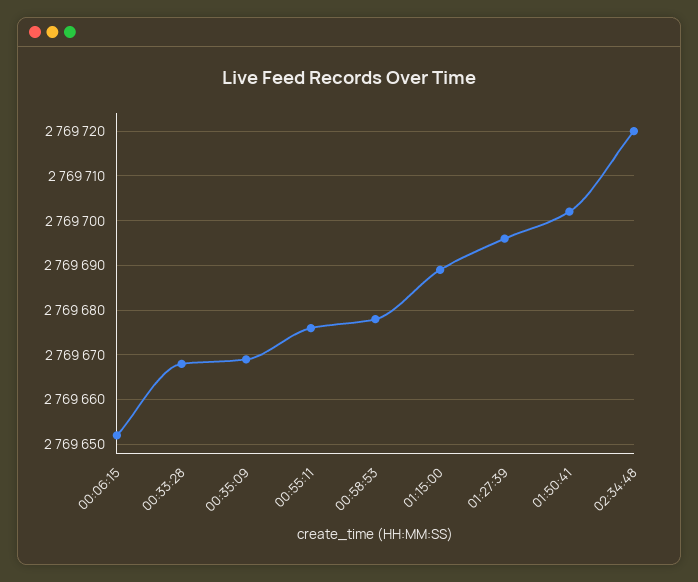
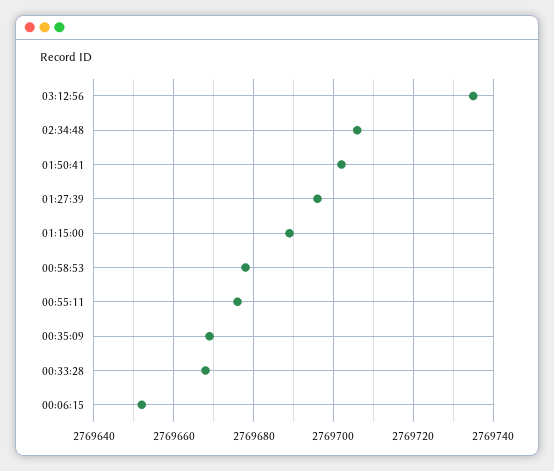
02:34:48: 2769720 -> 2769705
03:12:56: none -> 2769735

